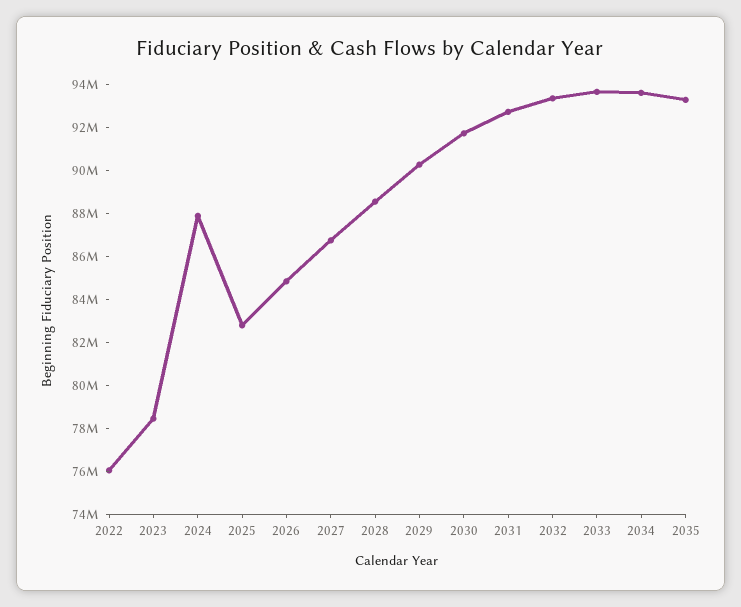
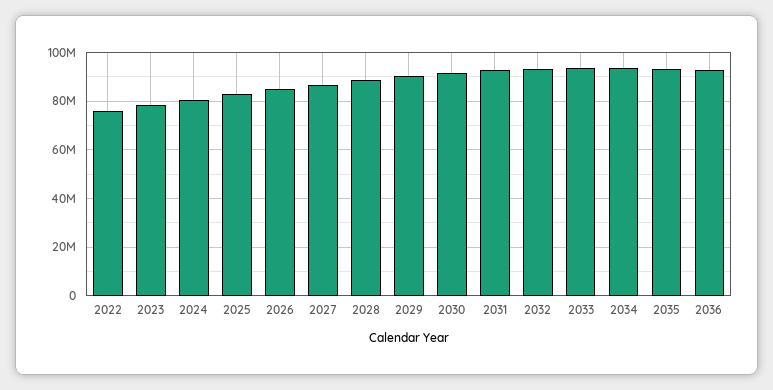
2024: 88000000 -> 80000000
2036: none -> 92500000

